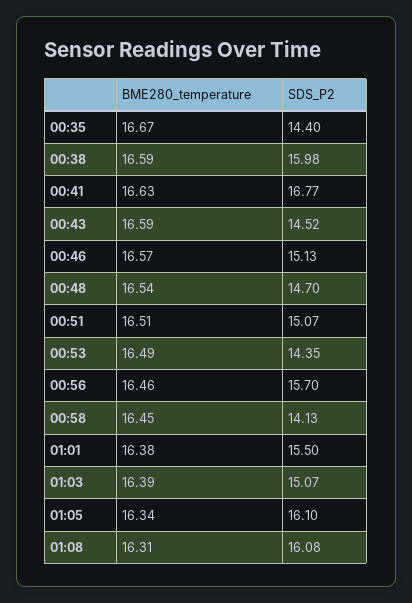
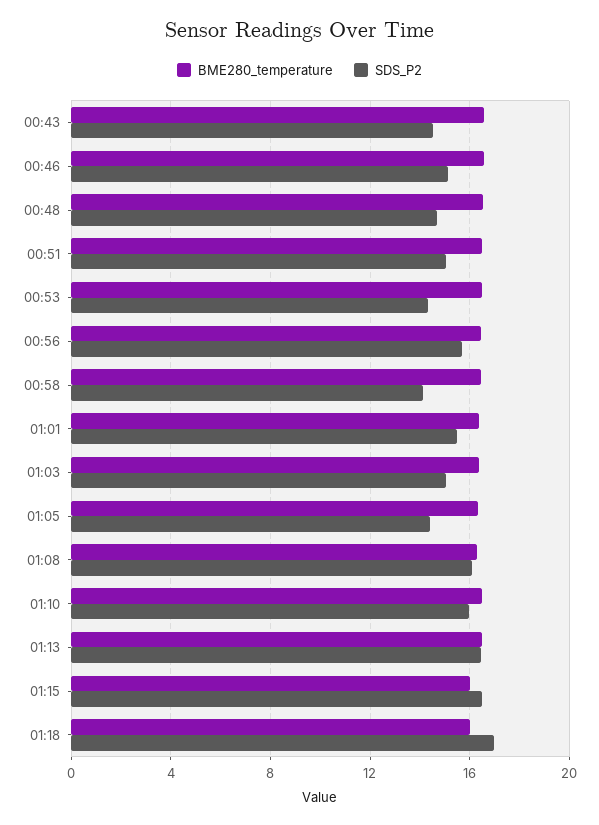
BME280_temperature, 00:35: 16.67 -> none
SDS_P2, 00:35: 14.4 -> none
BME280_temperature, 00:38: 16.59 -> none
SDS_P2, 00:38: 15.98 -> none
BME280_temperature, 00:41: 16.63 -> none
SDS_P2, 00:41: 16.77 -> none
SDS_P2, 01:05: 16.1 -> 14.5
BME280_temperature, 01:10: none -> 16.5
SDS_P2, 01:10: none -> 16
BME280_temperature, 01:13: none -> 16.5
SDS_P2, 01:13: none -> 16.5
BME280_temperature, 01:15: none -> 16
SDS_P2, 01:15: none -> 16.5
BME280_temperature, 01:18: none -> 16
SDS_P2, 01:18: none -> 17

